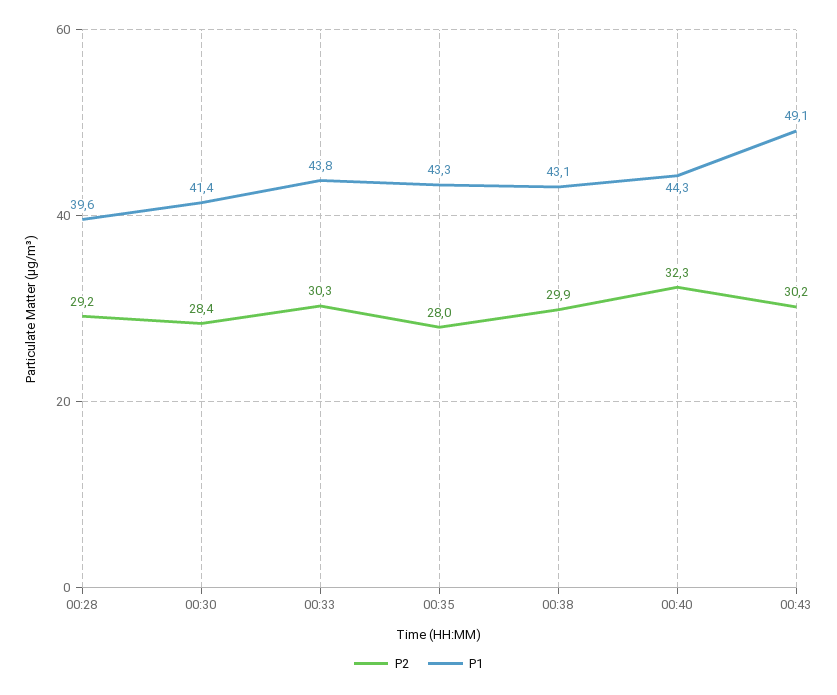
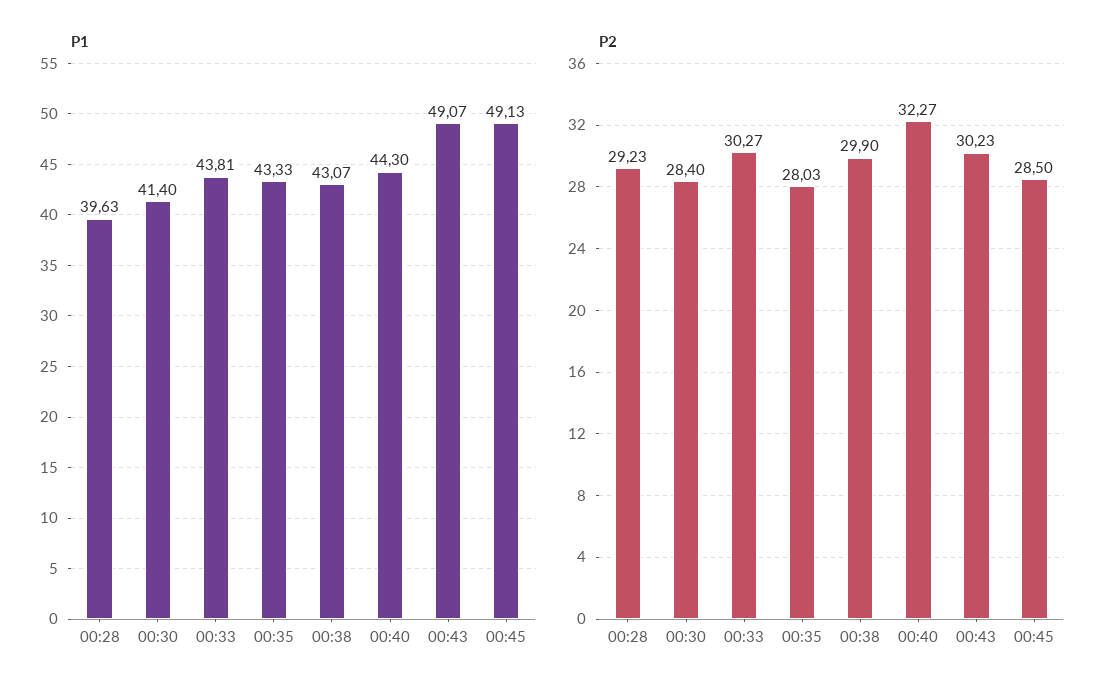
P1, 00:45: none -> 49.13
P2, 00:45: none -> 28.5

